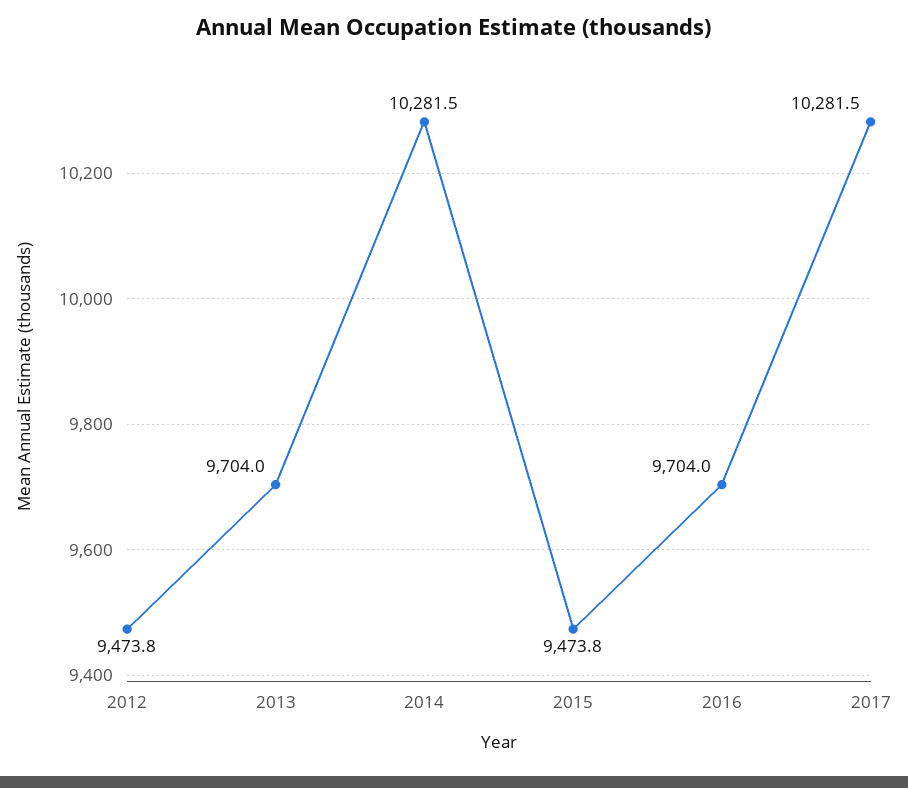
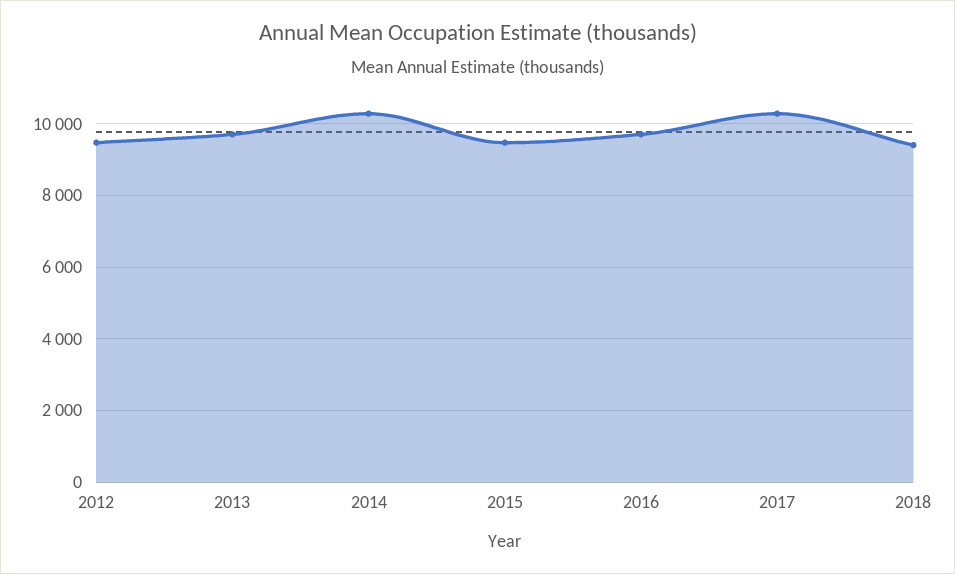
2018: none -> 9400

